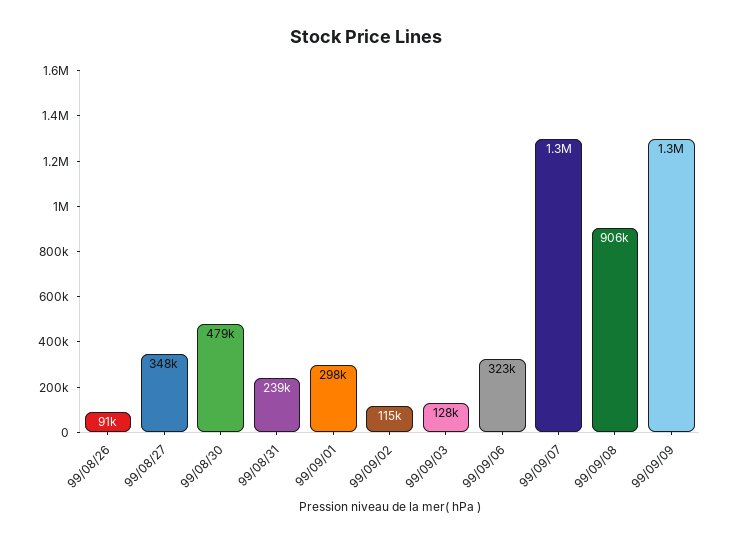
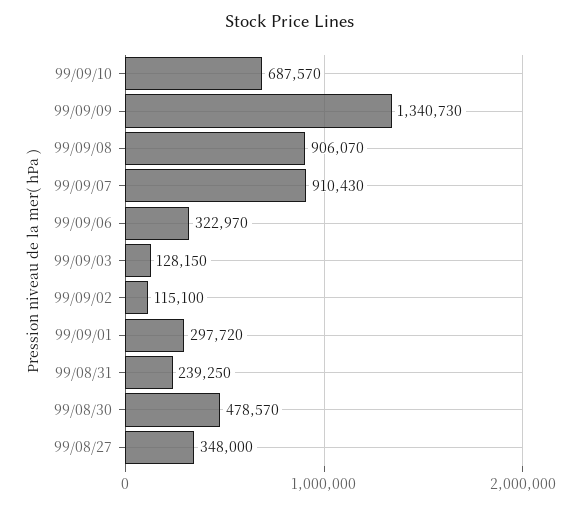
99/08/26: 91000 -> none
99/09/07: 1300000 -> 910430
99/09/10: none -> 687570

